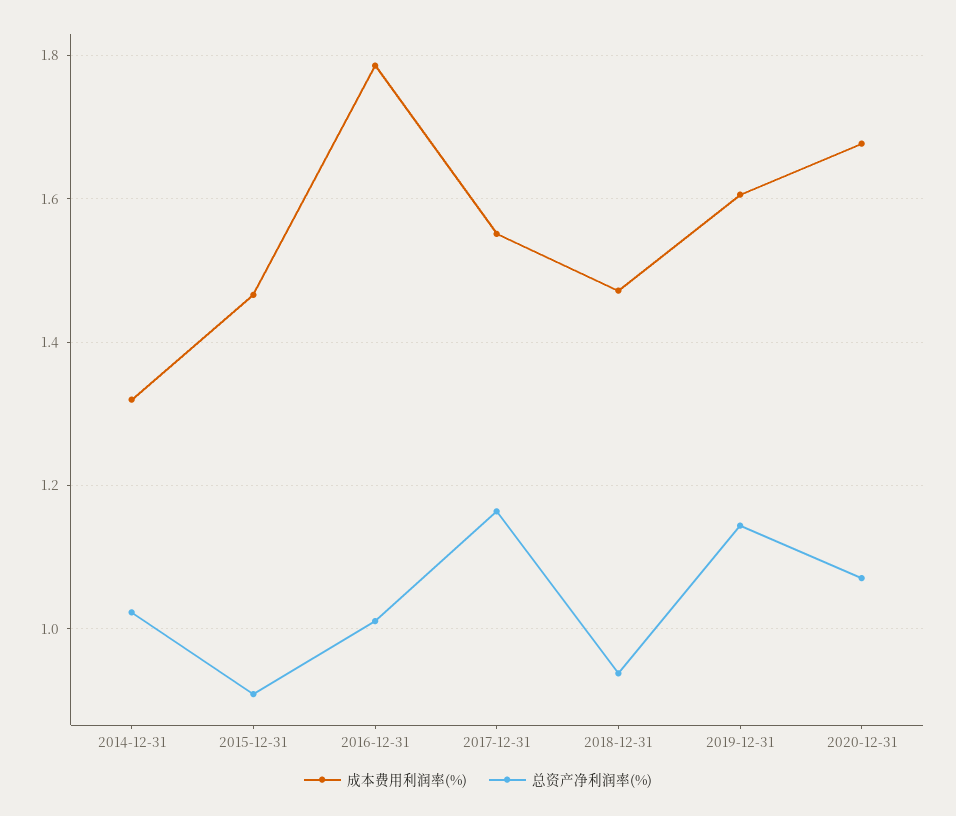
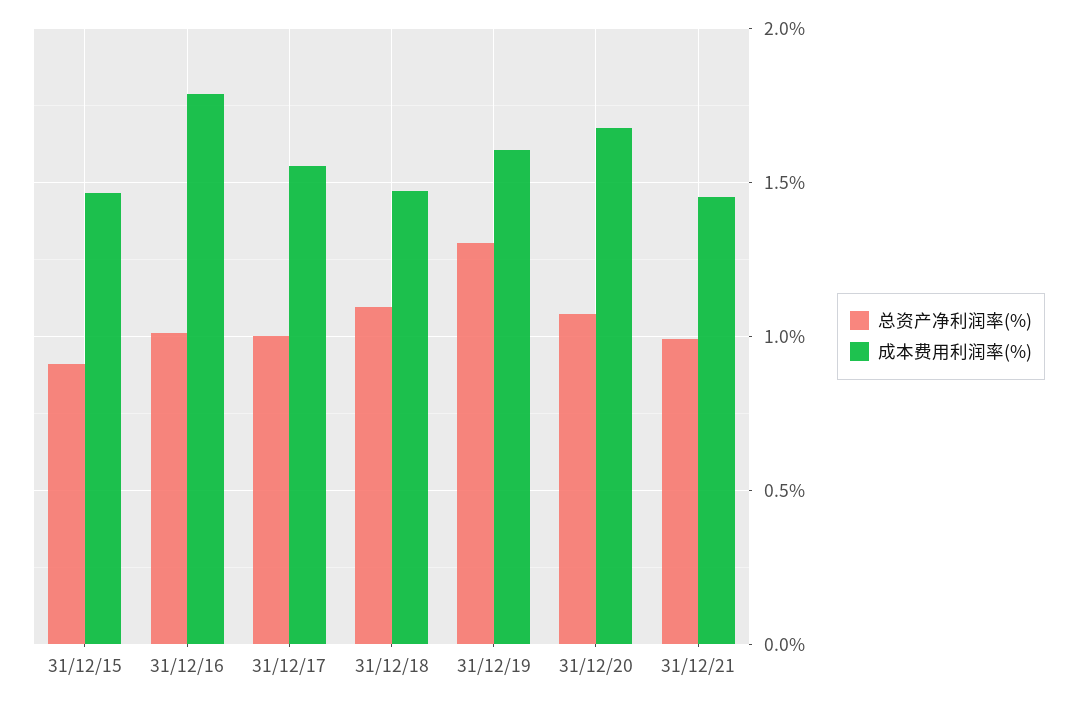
成本费用利润率(%), 2014-12-31: 1.32 -> none
总资产净利润率(%), 2014-12-31: 1.02 -> none
总资产净利润率(%), 2017-12-31: 1.16 -> 1
总资产净利润率(%), 2018-12-31: 0.94 -> 1.1
总资产净利润率(%), 2019-12-31: 1.14 -> 1.3
总资产净利润率(%), 31/12/21: none -> 1
成本费用利润率(%), 31/12/21: none -> 1.45

